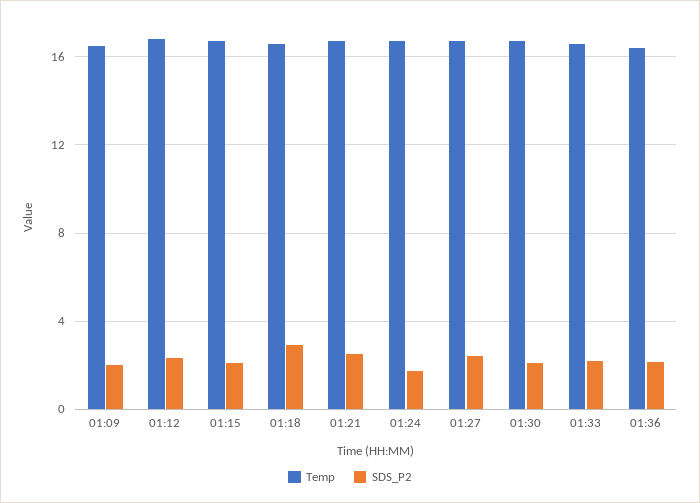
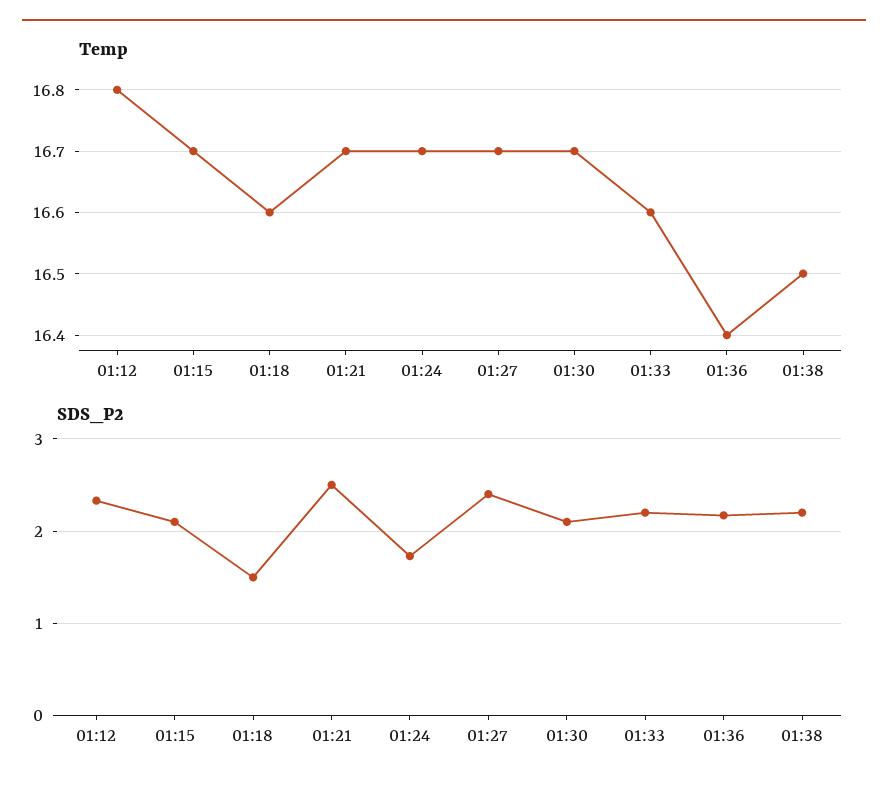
Temp, 01:09: 16.5 -> none
SDS_P2, 01:09: 2 -> none
SDS_P2, 01:18: 3 -> 1.5
Temp, 01:38: none -> 16.5
SDS_P2, 01:38: none -> 2.2

